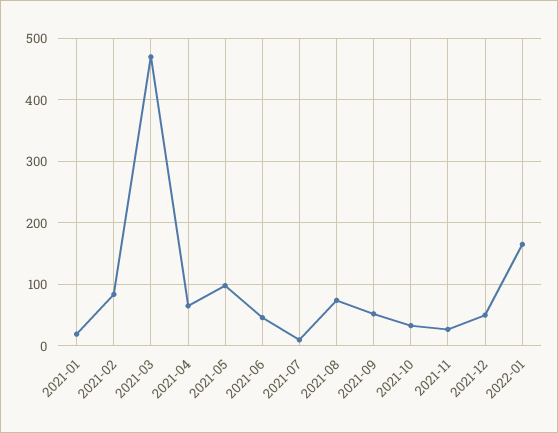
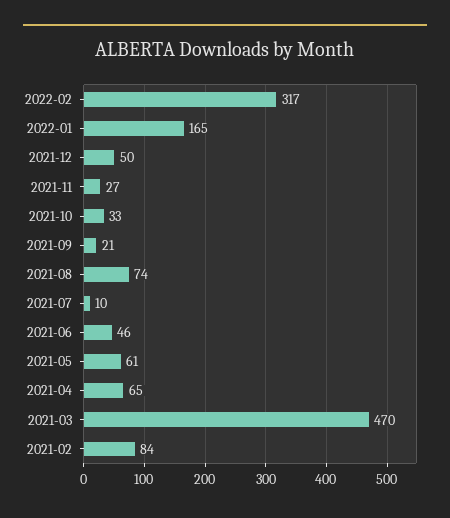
2021-01: 20 -> none
2021-05: 100 -> 61
2021-09: 50 -> 21
2022-02: none -> 317

